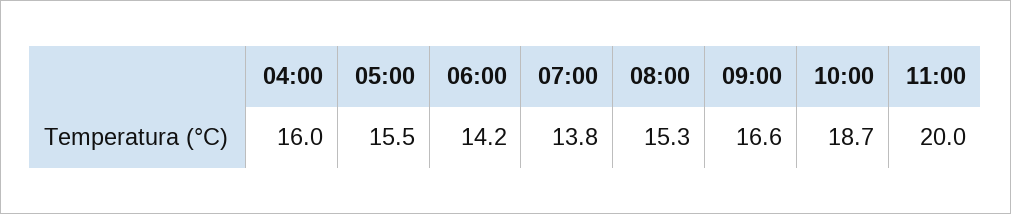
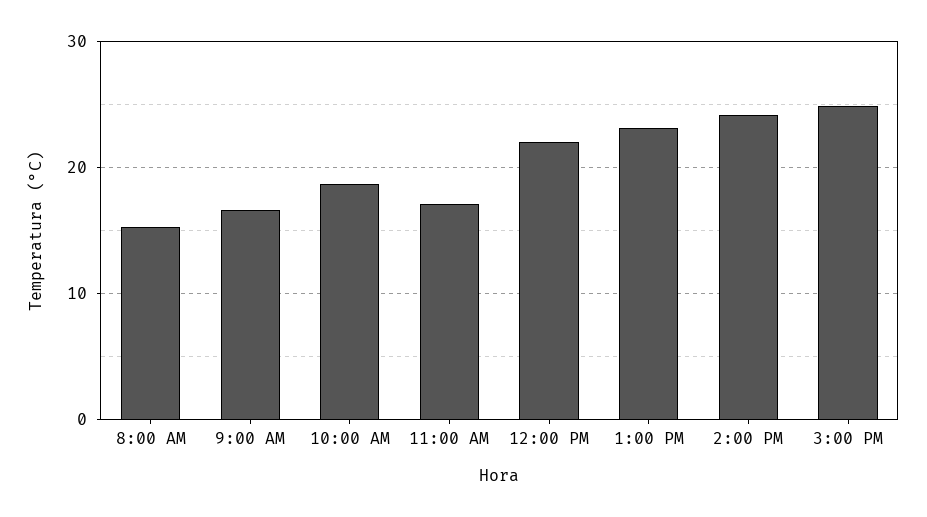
04:00: 16 -> none
05:00: 15.5 -> none
06:00: 14.2 -> none
07:00: 13.8 -> none
11:00: 20 -> 17
12:00 PM: none -> 22
1:00 PM: none -> 23
2:00 PM: none -> 24
3:00 PM: none -> 25

